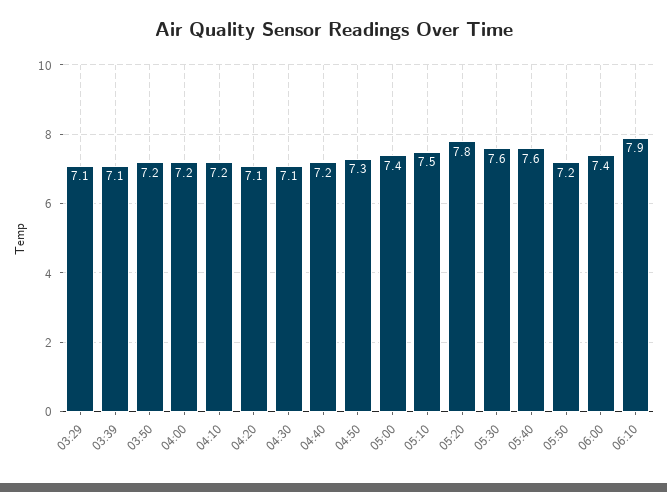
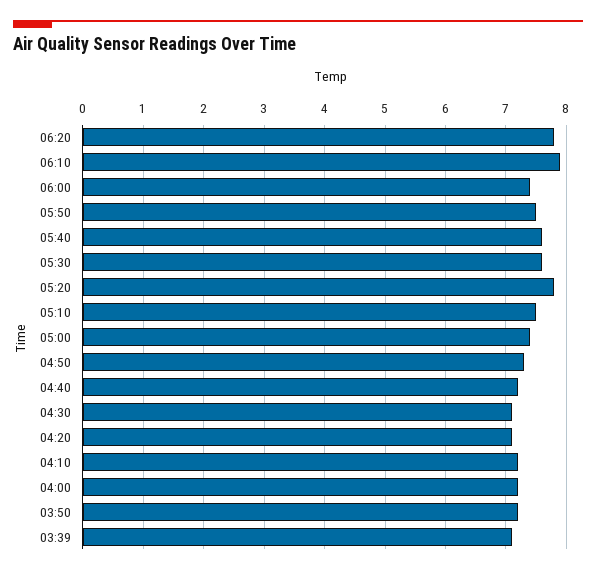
03:29: 7.1 -> none
05:50: 7.2 -> 7.5
06:20: none -> 7.8

